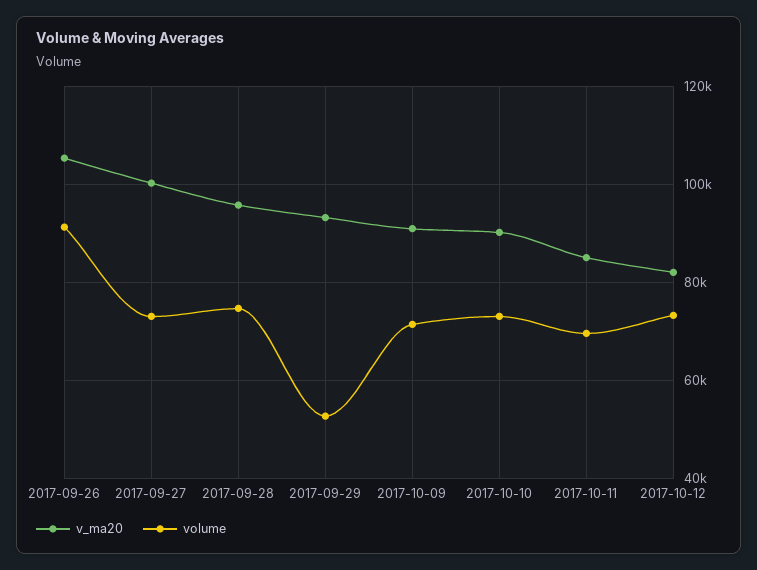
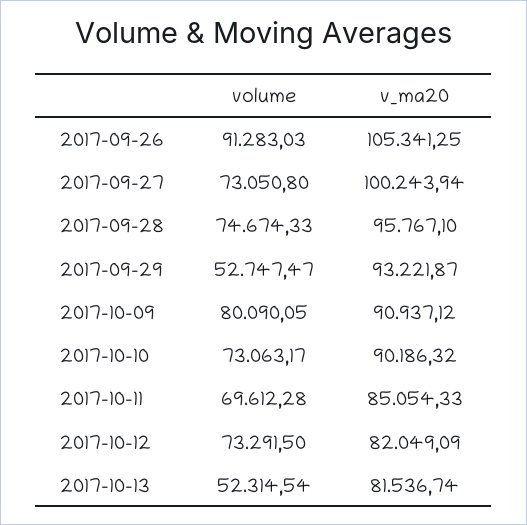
volume, 2017-10-09: 72000 -> 80090.05
volume, 2017-10-13: none -> 52314.54
v_ma20, 2017-10-13: none -> 81536.74

